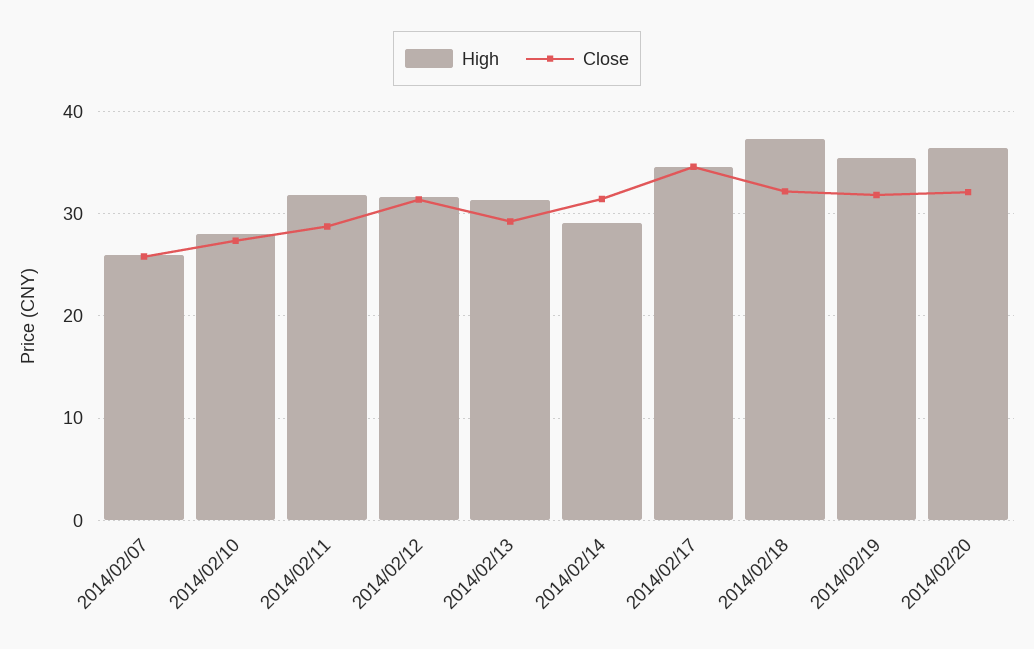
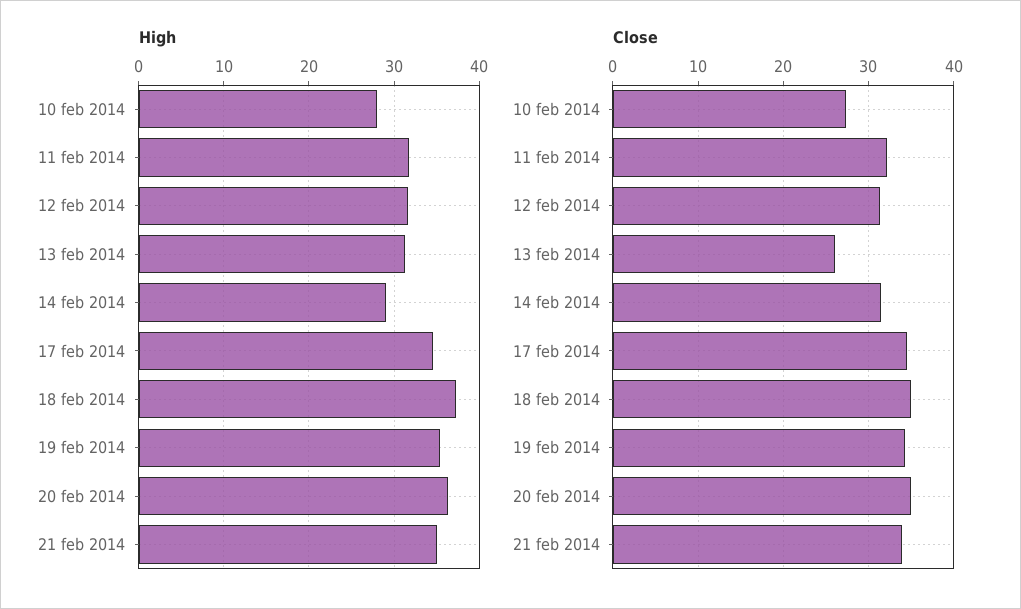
High, 2014/02/07: 26 -> none
Close, 2014/02/07: 26 -> none
Close, 2014/02/11: 29 -> 32
Close, 2014/02/13: 29 -> 26
Close, 2014/02/18: 32 -> 35
Close, 2014/02/19: 32 -> 34
Close, 2014/02/20: 32 -> 35
High, 21 feb 2014: none -> 35
Close, 21 feb 2014: none -> 34

